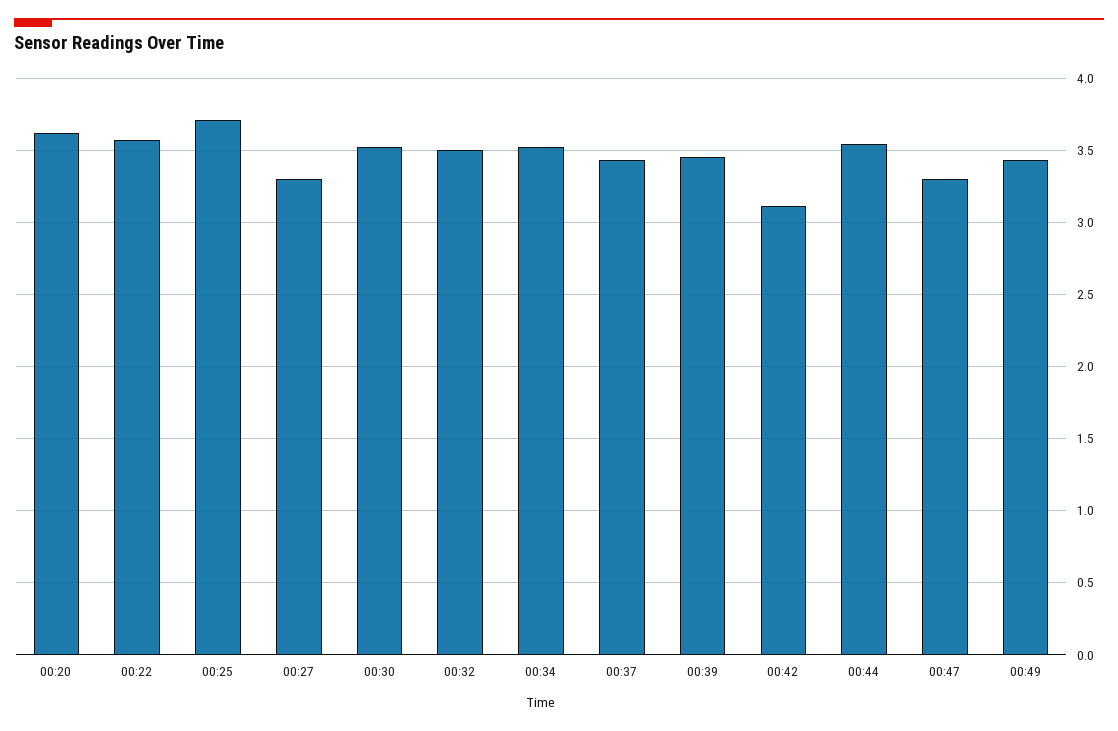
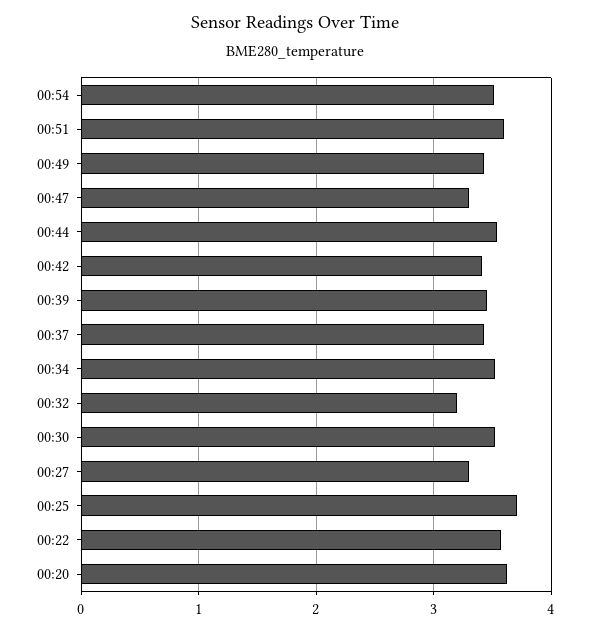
00:32: 3.5 -> 3.2
00:42: 3.1 -> 3.4
00:54: none -> 3.5
00:51: none -> 3.6

